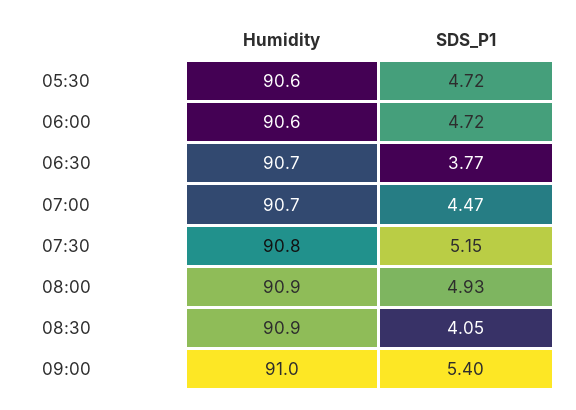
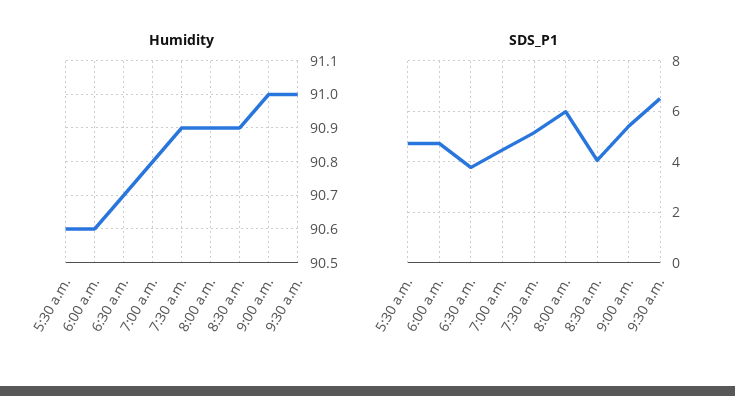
Humidity, 07:00: 90.7 -> 90.8
Humidity, 07:30: 90.8 -> 90.9
SDS_P1, 08:00: 4.93 -> 6
Humidity, 9:30 a.m.: none -> 91
SDS_P1, 9:30 a.m.: none -> 6.5

